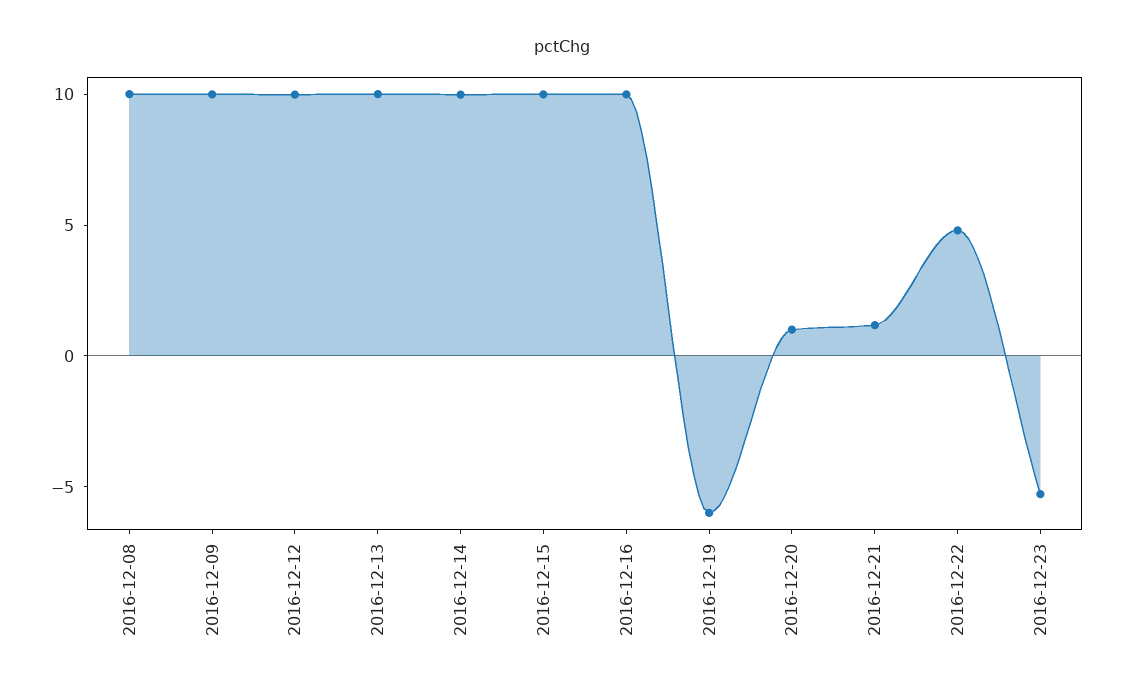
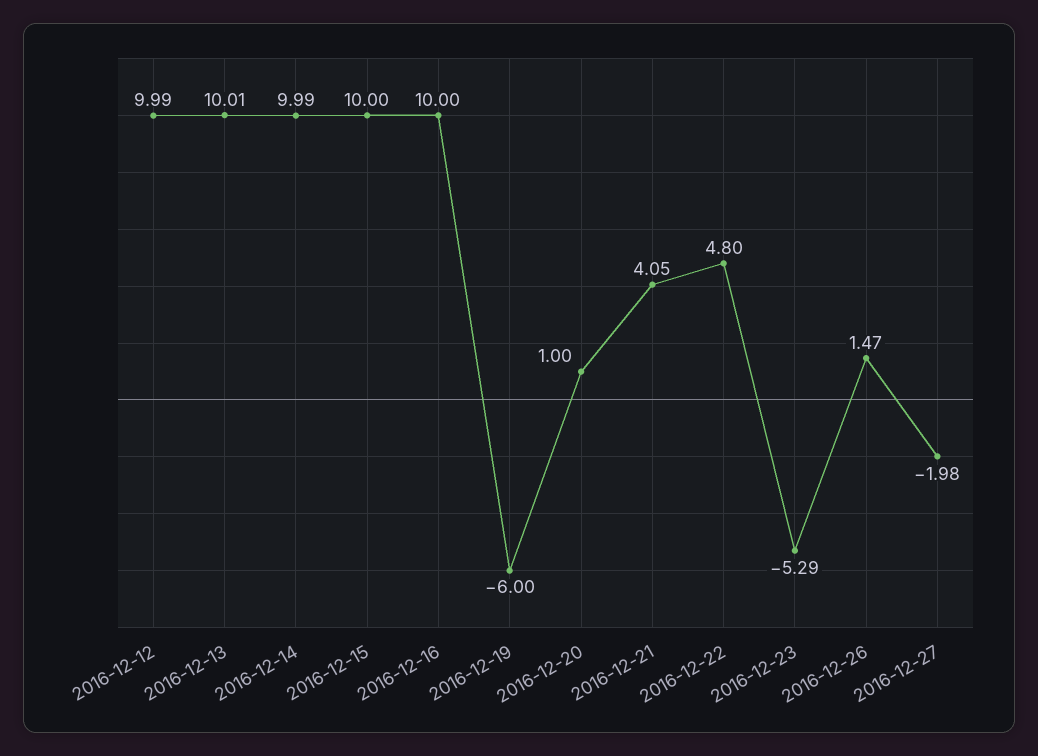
2016-12-08: 10 -> none
2016-12-09: 10 -> none
2016-12-21: 1 -> 4.05
2016-12-26: none -> 1.47
2016-12-27: none -> -1.98

